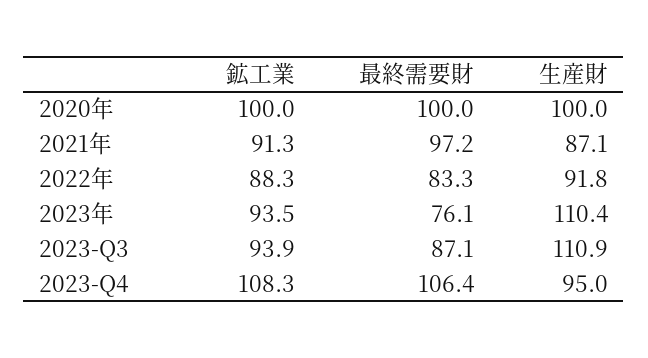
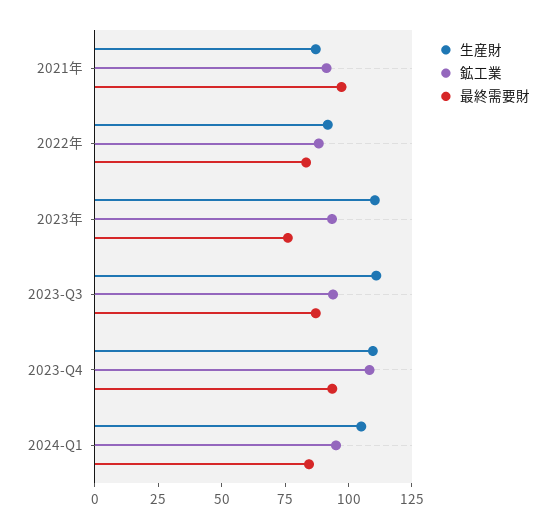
鉱工業, 2020年: 100 -> none
最終需要財, 2020年: 100 -> none
生産財, 2020年: 100 -> none
最終需要財, 2023-Q4: 106.4 -> 95
生産財, 2023-Q4: 95 -> 110
生産財, 2024-Q1: none -> 105
鉱工業, 2024-Q1: none -> 95
最終需要財, 2024-Q1: none -> 85

